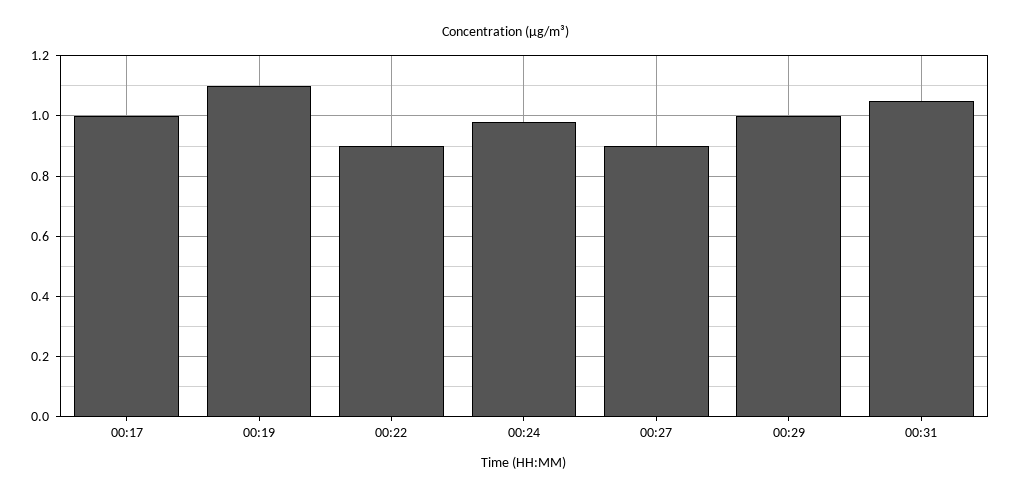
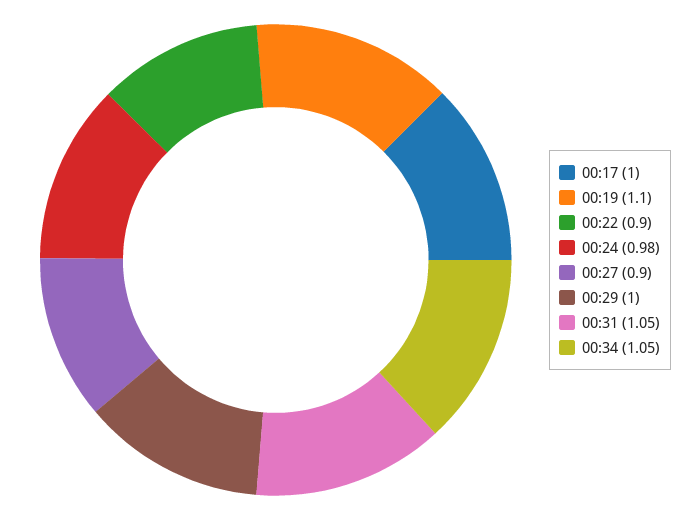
00:34: none -> 1.05

